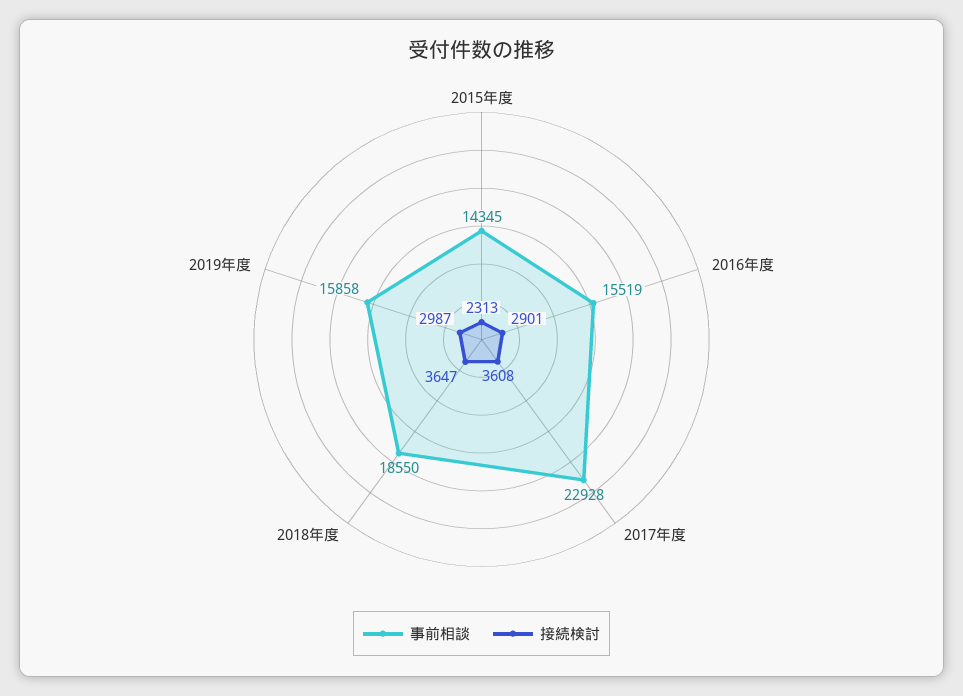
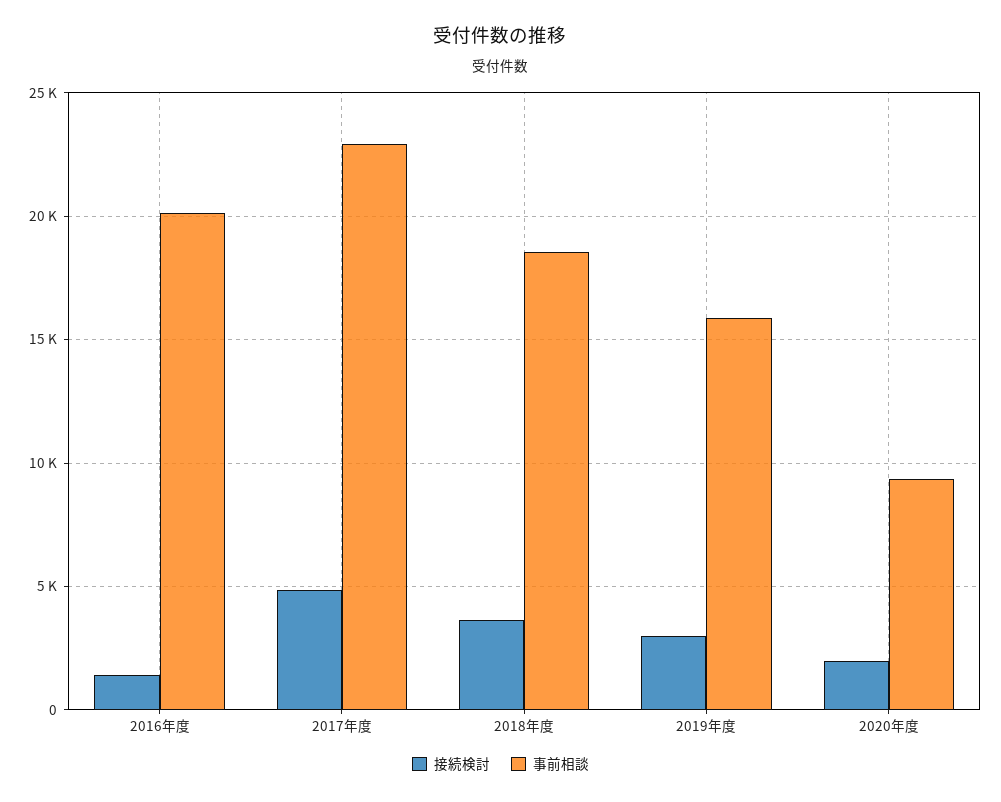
事前相談, 2015年度: 14345 -> none
接続検討, 2015年度: 2313 -> none
事前相談, 2016年度: 15519 -> 20000
接続検討, 2016年度: 2901 -> 1500
接続検討, 2017年度: 3608 -> 5000
接続検討, 2020年度: none -> 2000
事前相談, 2020年度: none -> 9500

